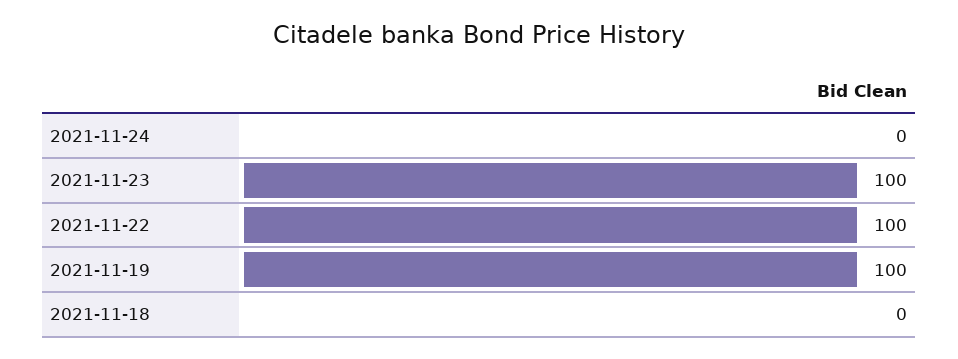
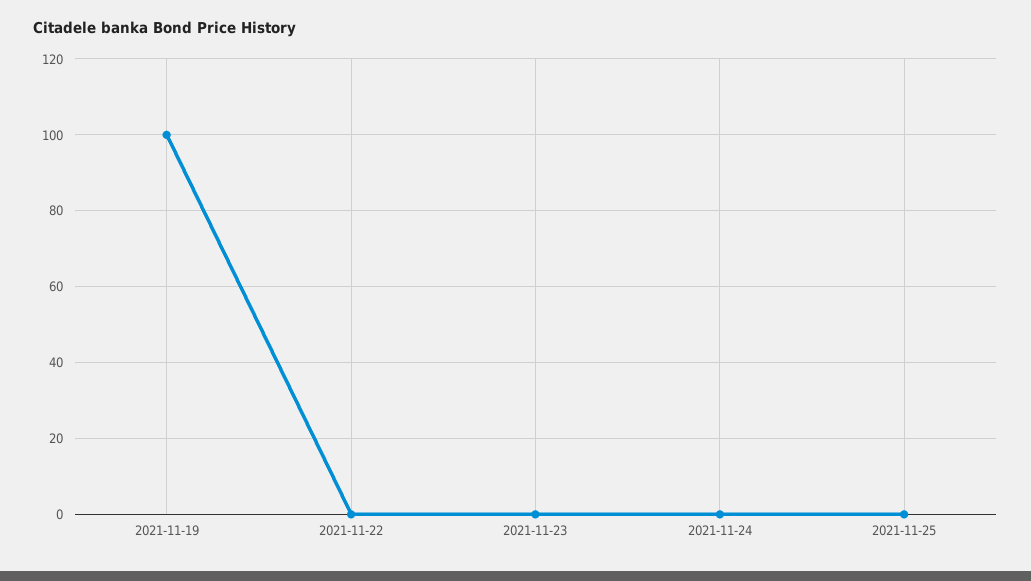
2021-11-23: 100 -> 0
2021-11-22: 100 -> 0
2021-11-18: 0 -> none
2021-11-25: none -> 0

